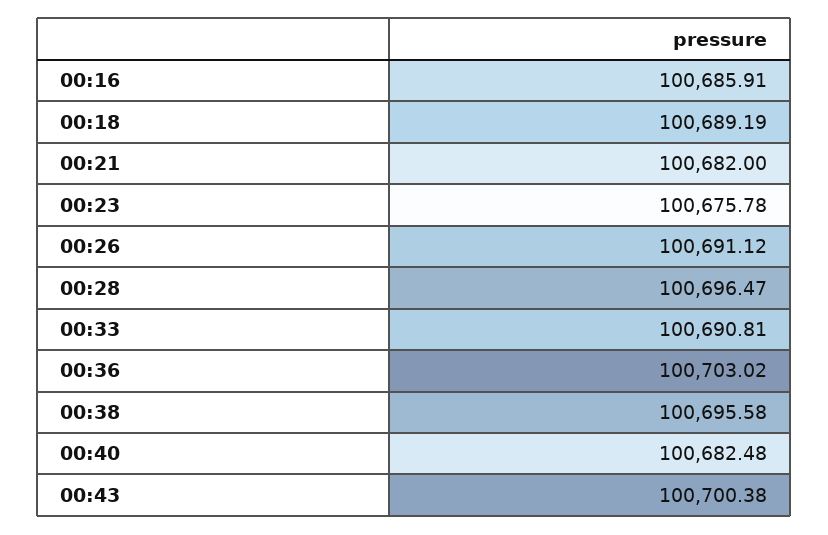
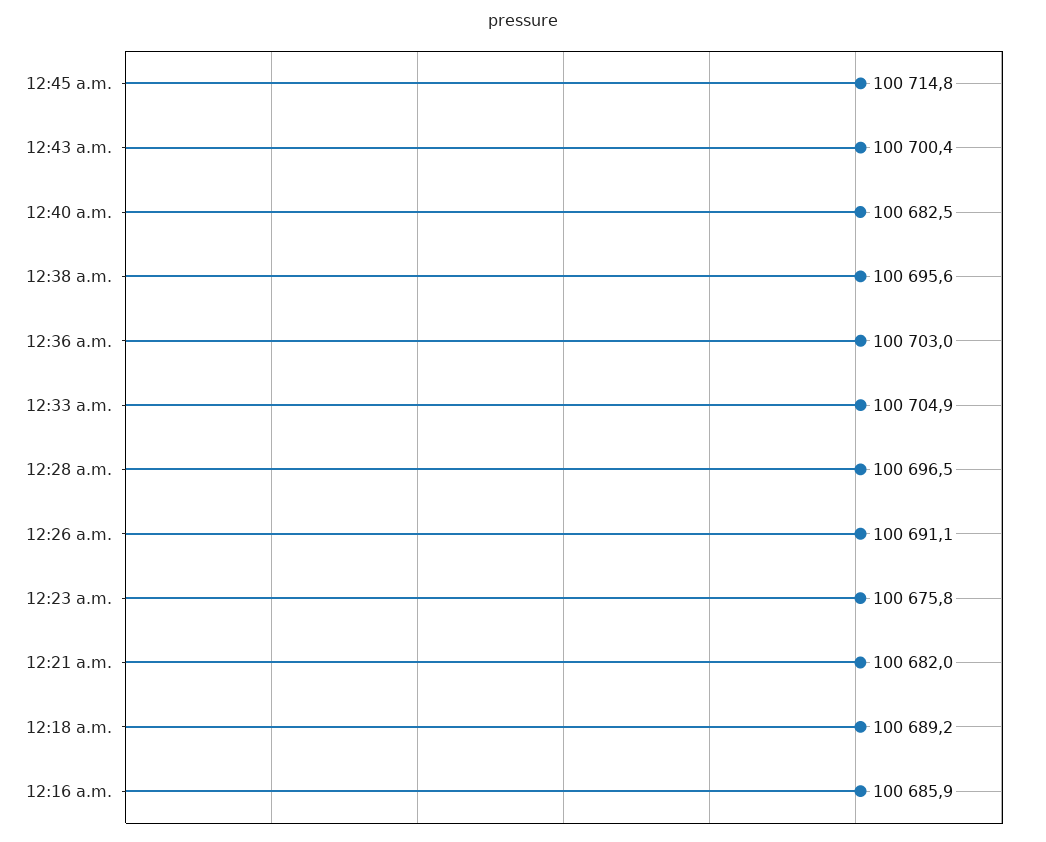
00:33: 100690.81 -> 100704.9
12:45 a.m.: none -> 100714.8

